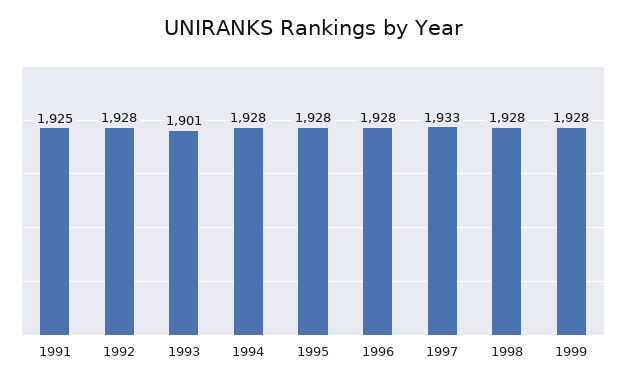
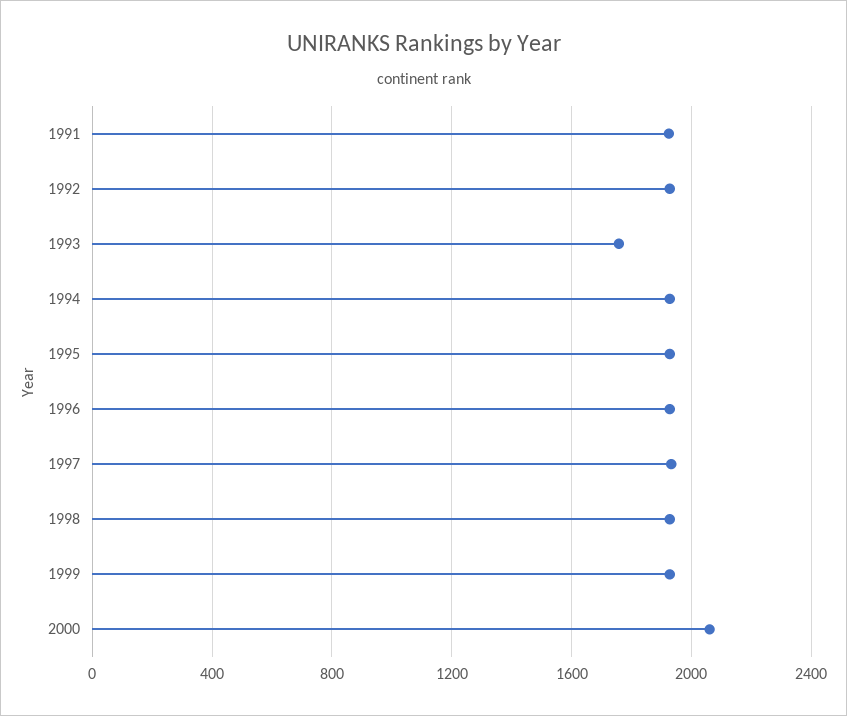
1993: 1901 -> 1750
2000: none -> 2050

